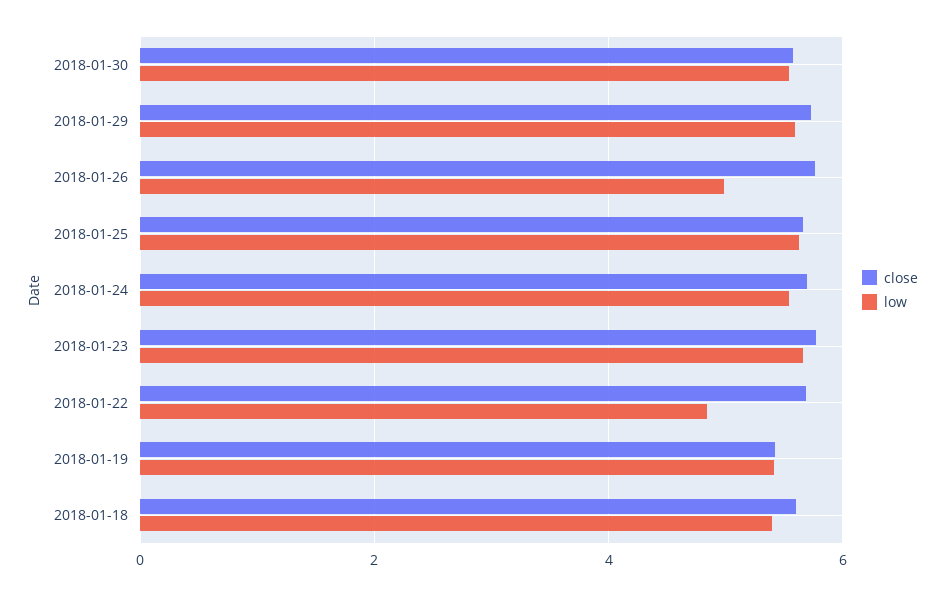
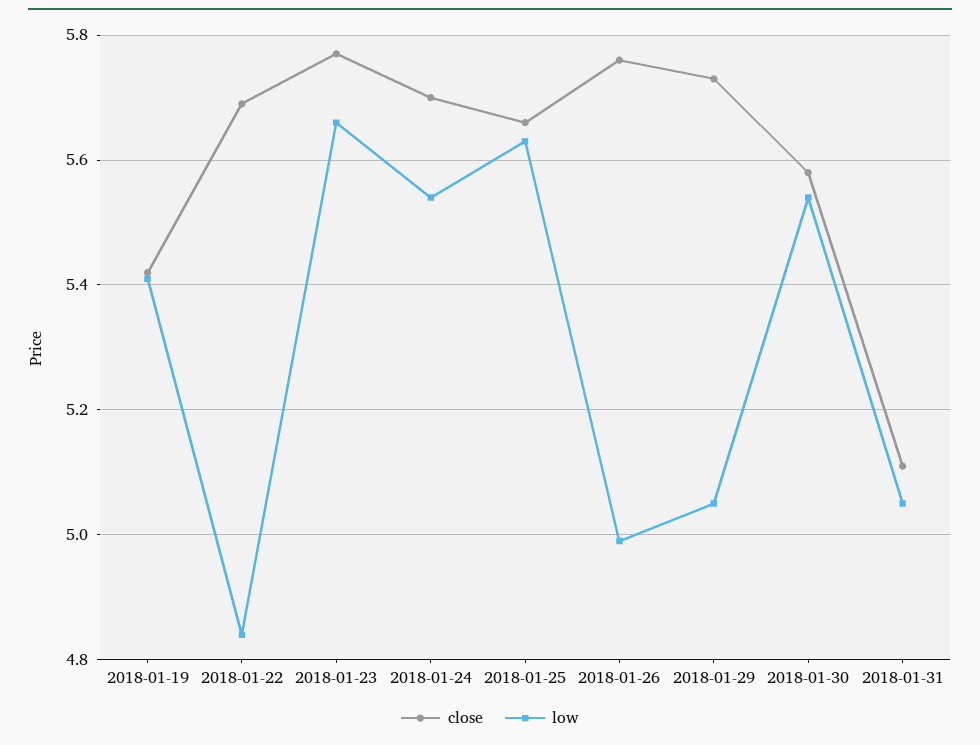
low, 2018-01-29: 5.6 -> 5.05
close, 2018-01-18: 5.6 -> none
low, 2018-01-18: 5.4 -> none
close, 2018-01-31: none -> 5.1
low, 2018-01-31: none -> 5.05

